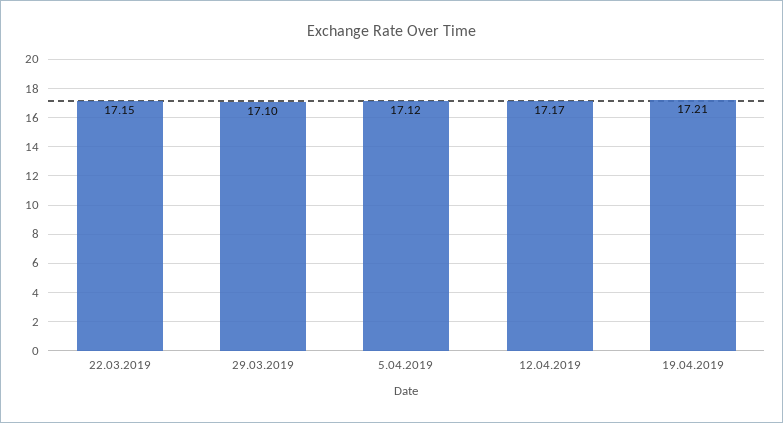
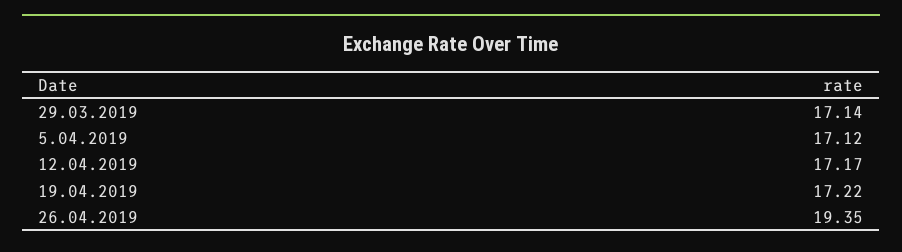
22.03.2019: 17.15 -> none
29.03.2019: 17.1 -> 17.14
19.04.2019: 17.21 -> 17.22
26.04.2019: none -> 19.35

